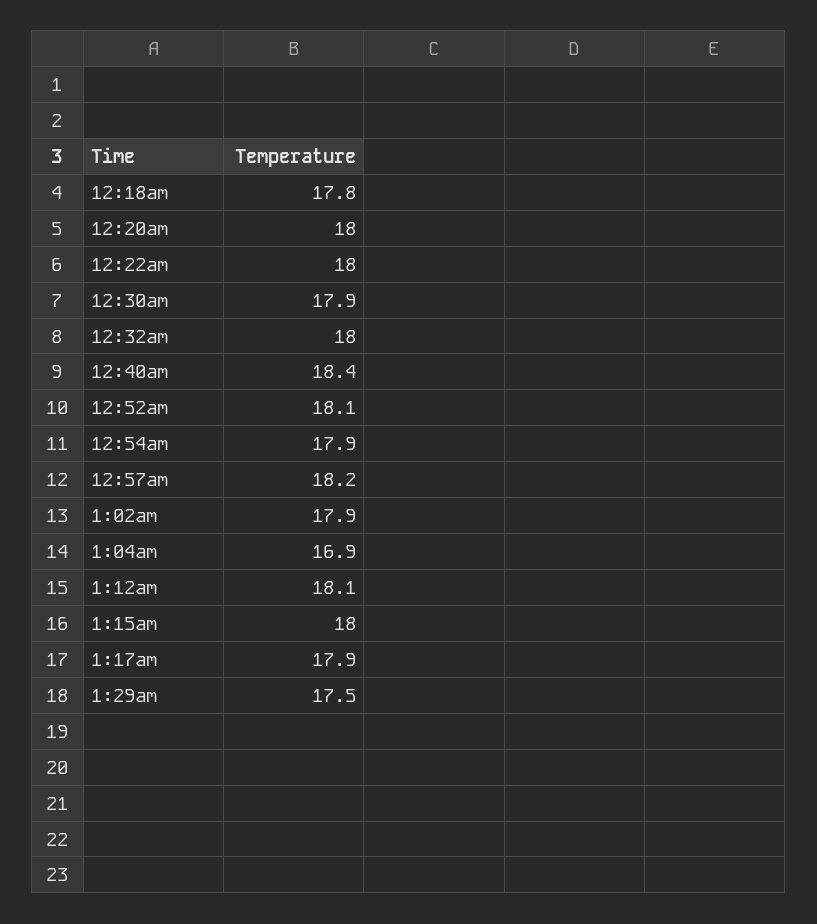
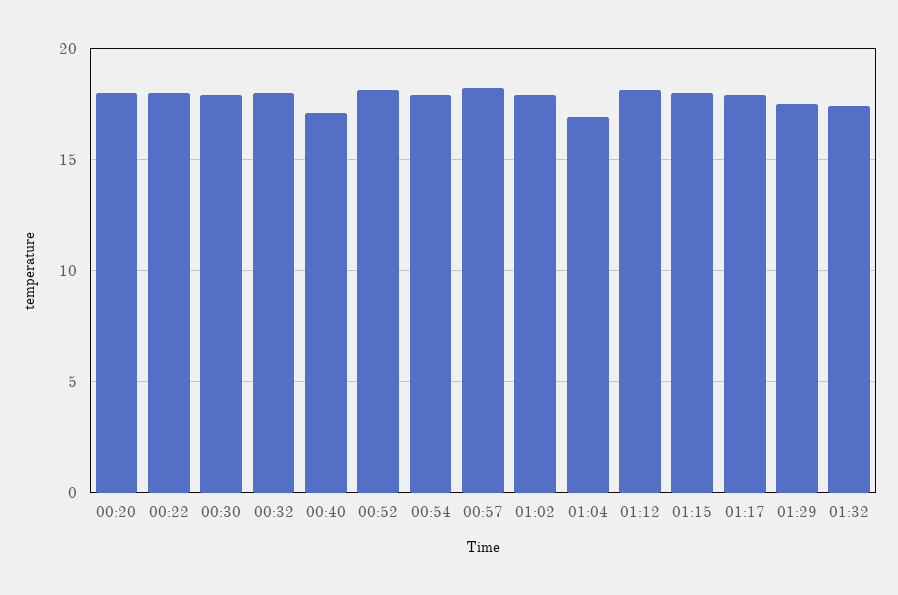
12:18am: 17.8 -> none
12:40am: 18.4 -> 17
01:32: none -> 17.5

